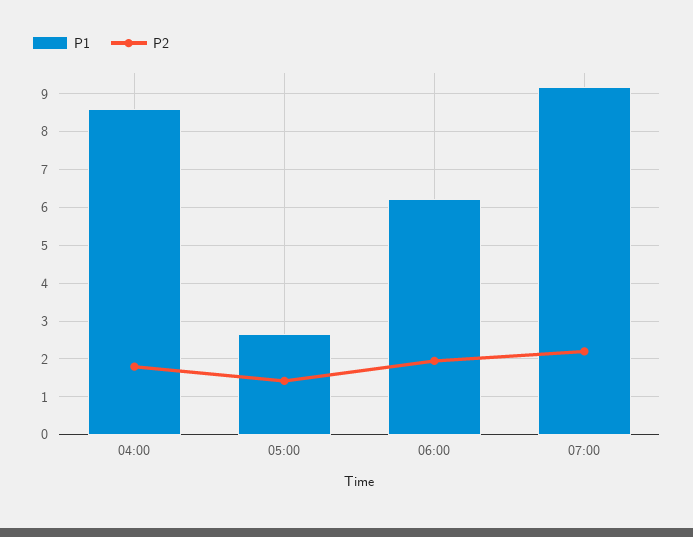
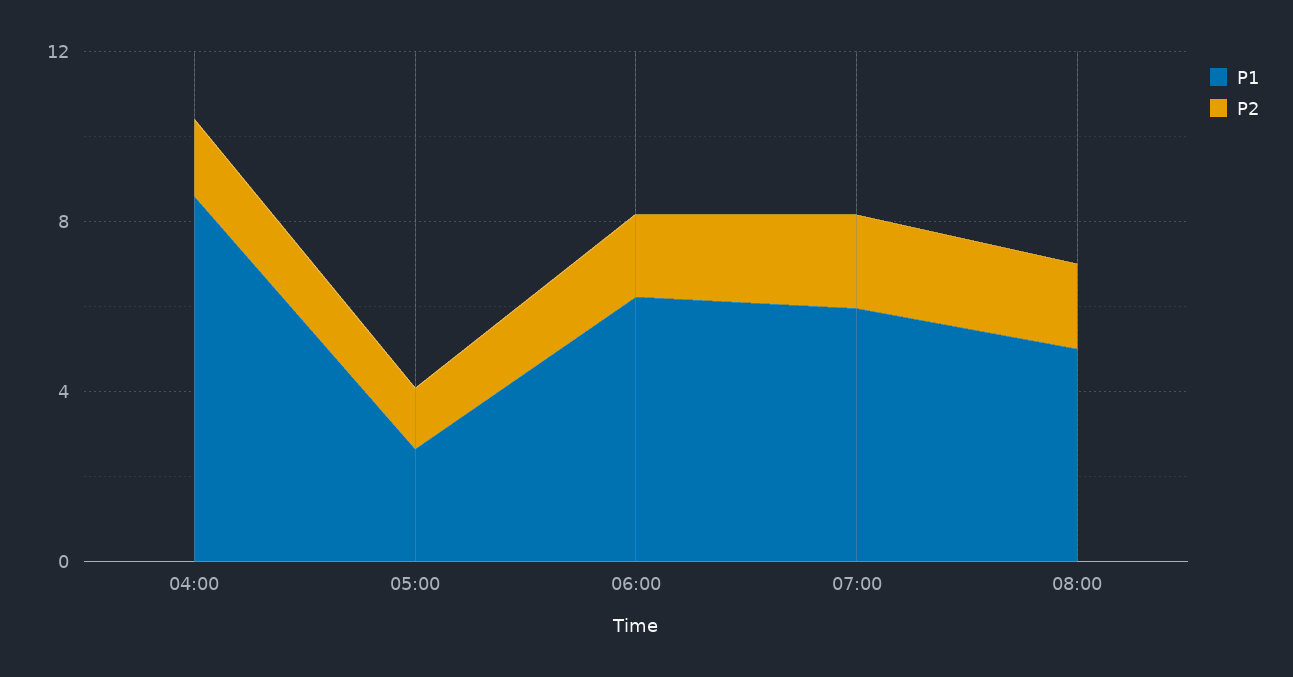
P1, 07:00: 9.2 -> 6
P1, 08:00: none -> 5
P2, 08:00: none -> 2

